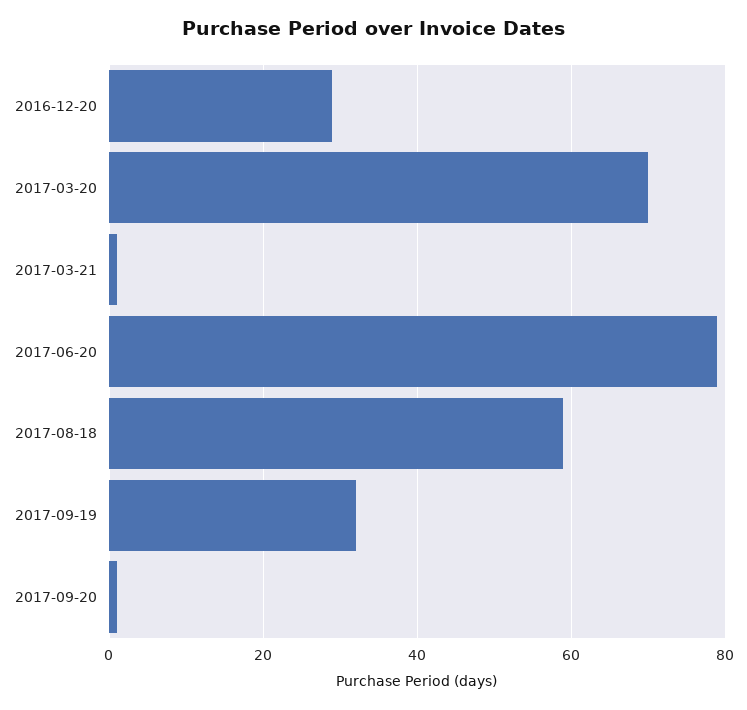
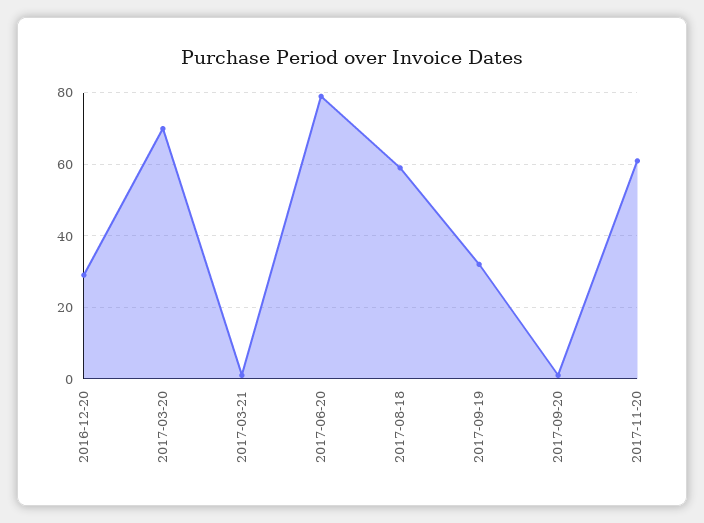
2017-11-20: none -> 60

